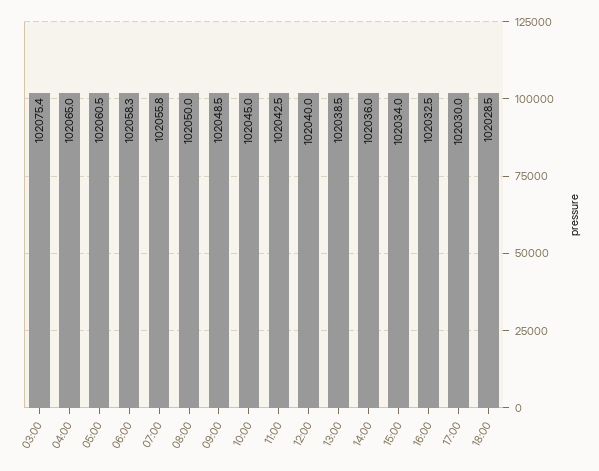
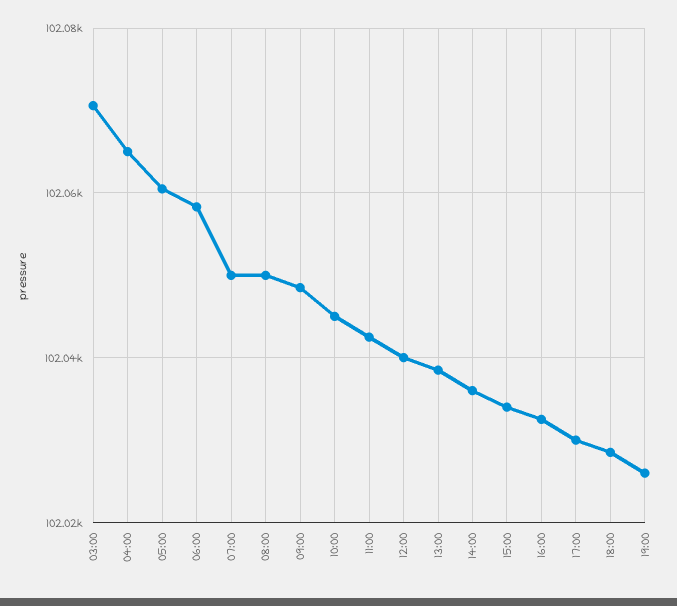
03:00: 102075.4 -> 102070
07:00: 102055.8 -> 102050
19:00: none -> 102026

